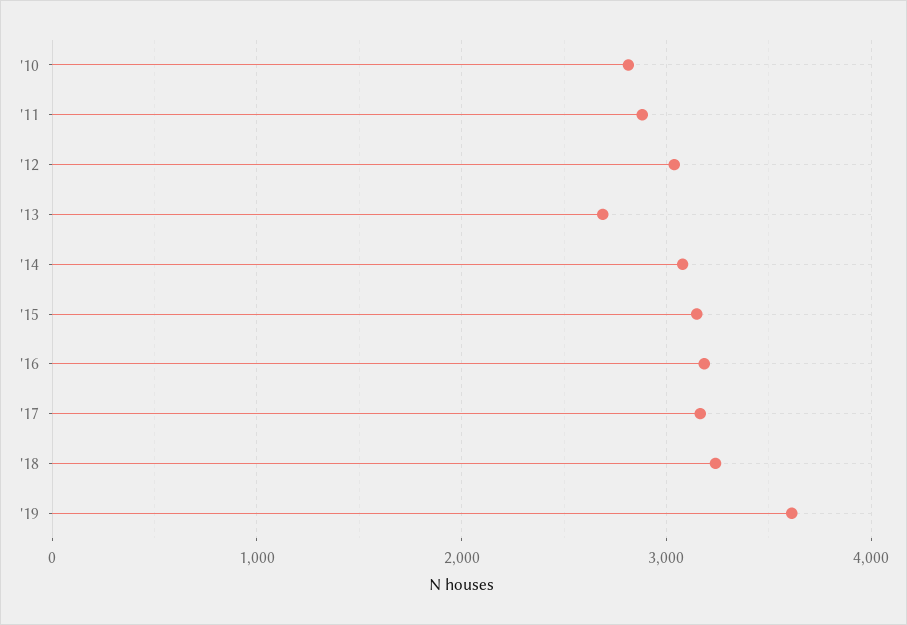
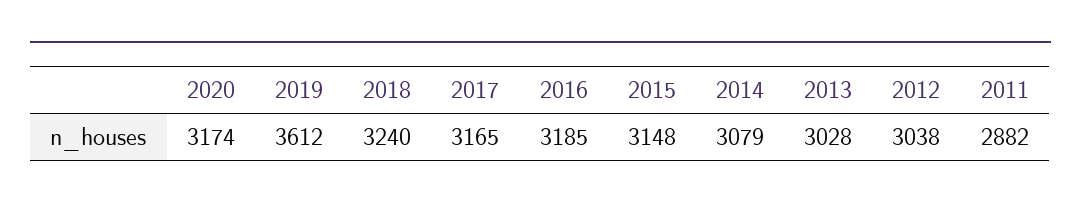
'10: 2800 -> none
'13: 2700 -> 3028
2020: none -> 3174

